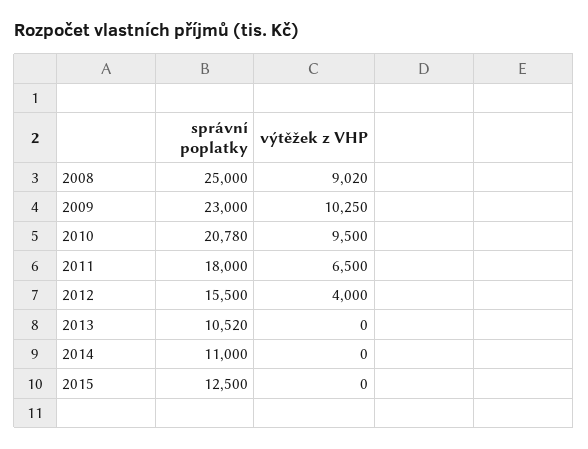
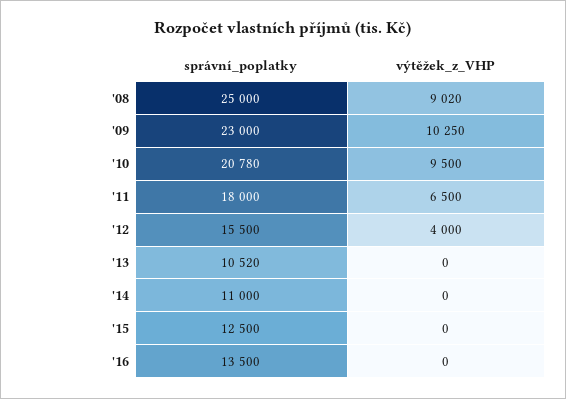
správní poplatky, '16: none -> 13500
výtěžek z VHP, '16: none -> 0

